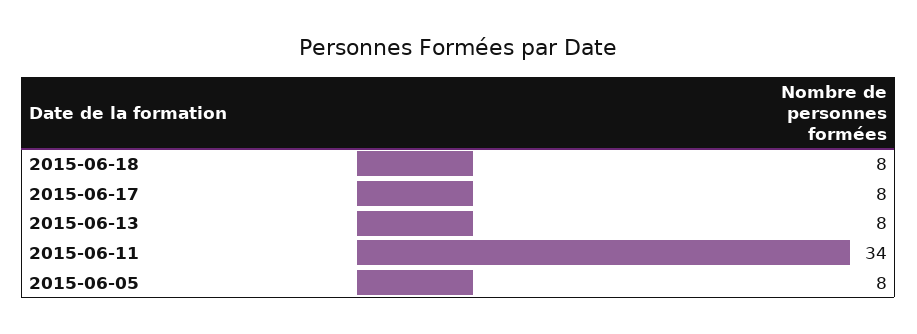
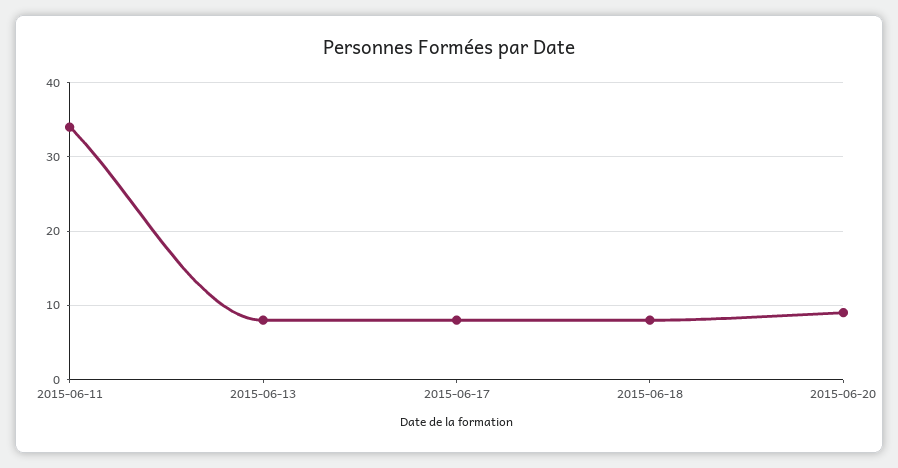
2015-06-05: 8 -> none
2015-06-20: none -> 9

